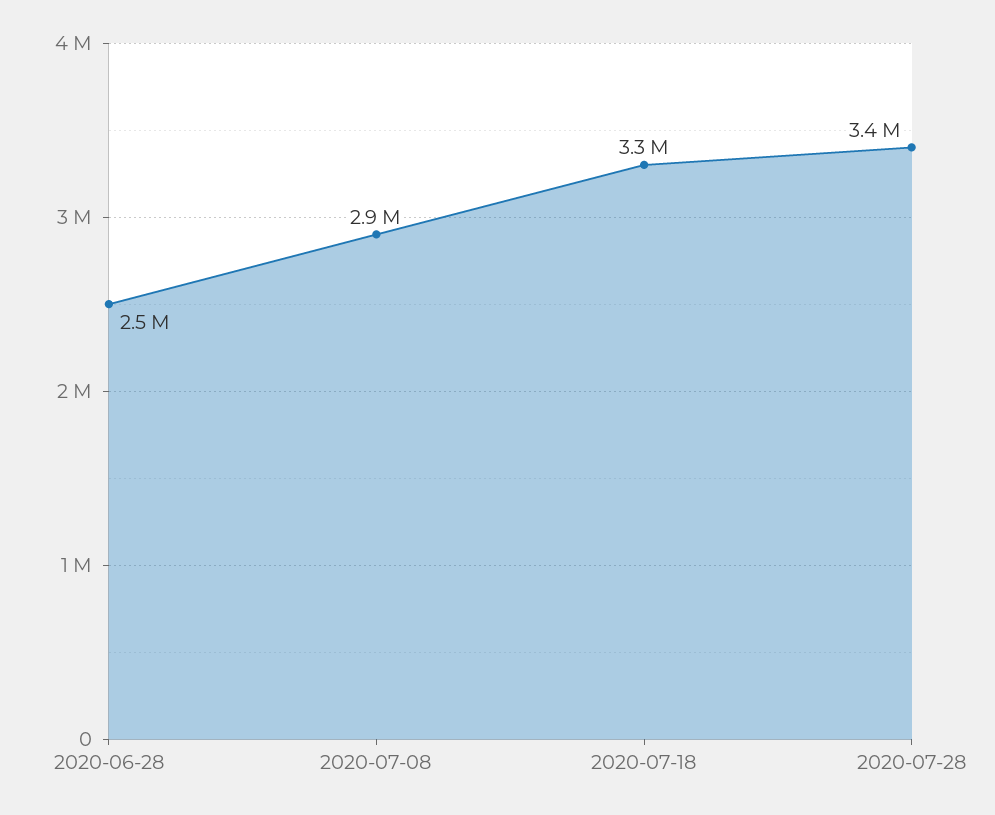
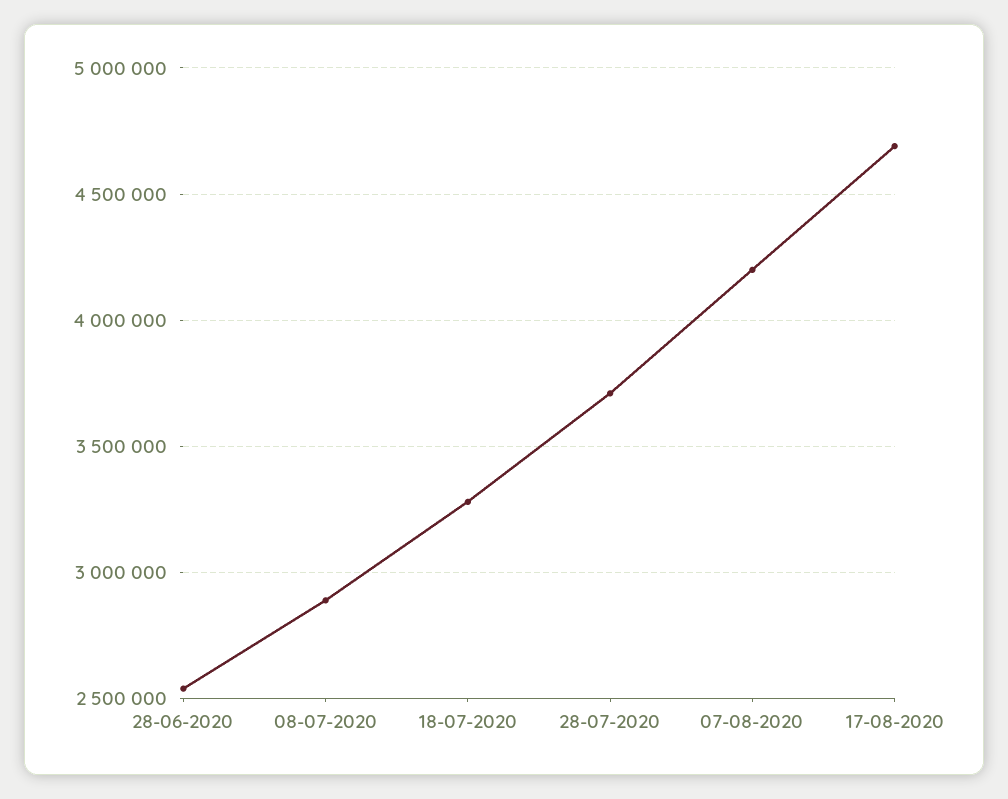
2020-07-28: 3400000 -> 3700000
07-08-2020: none -> 4200000
17-08-2020: none -> 4700000

